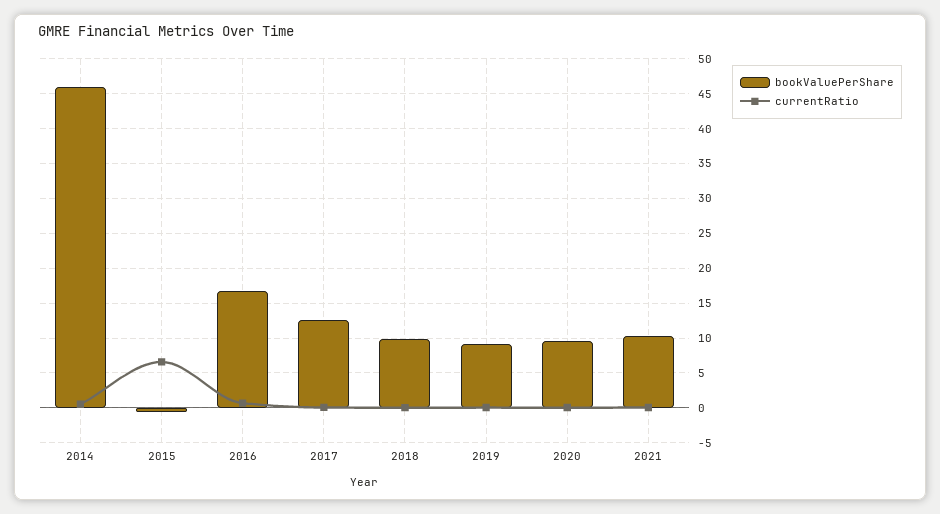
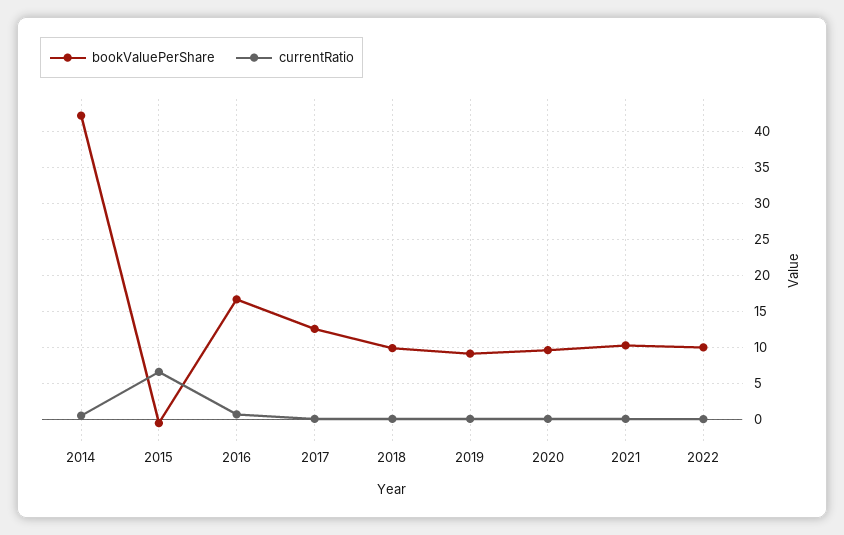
bookValuePerShare, 2014: 46 -> 42
bookValuePerShare, 2022: none -> 10
currentRatio, 2022: none -> 0

